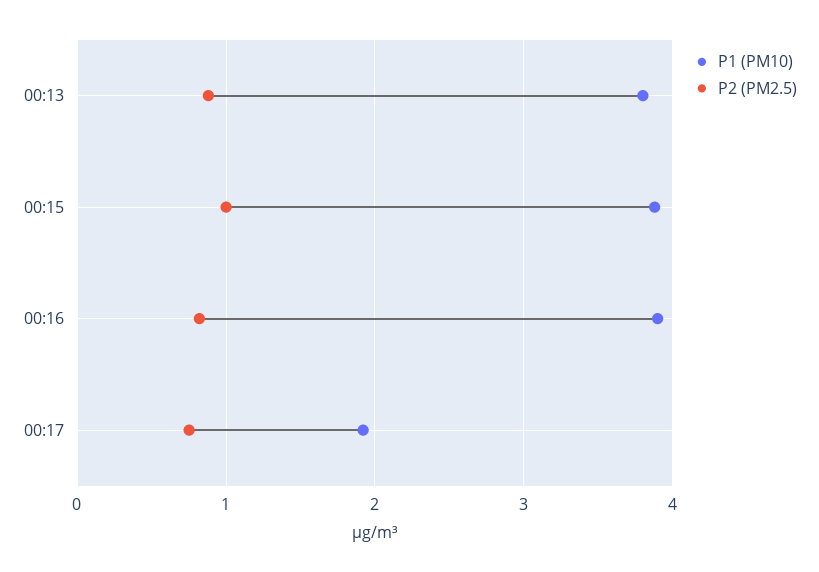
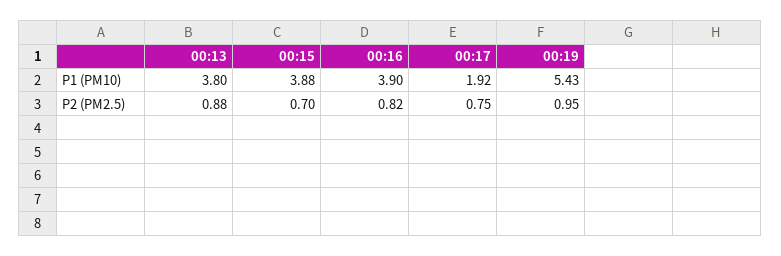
P2 (PM2.5), 00:15: 1 -> 0.7
P1 (PM10), 00:19: none -> 5.43
P2 (PM2.5), 00:19: none -> 0.95

